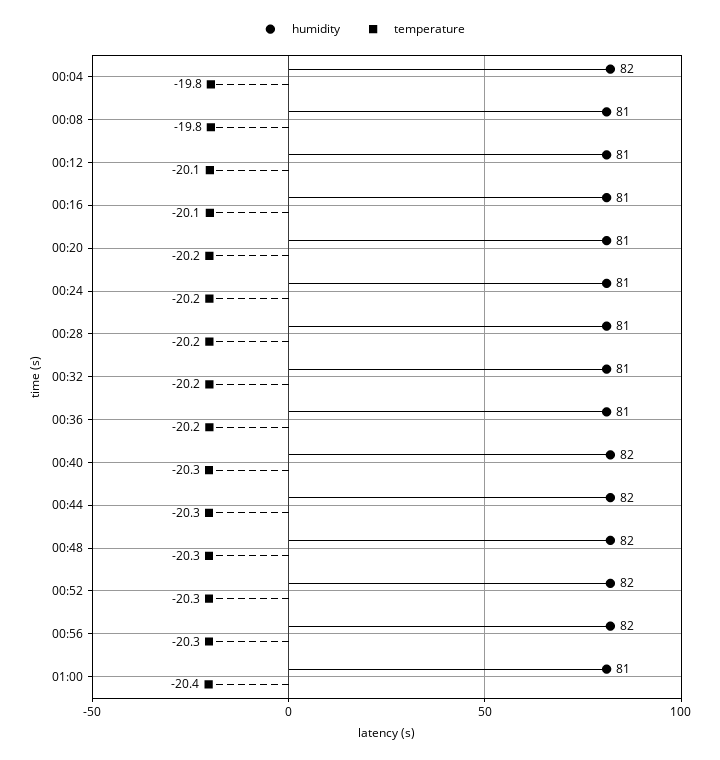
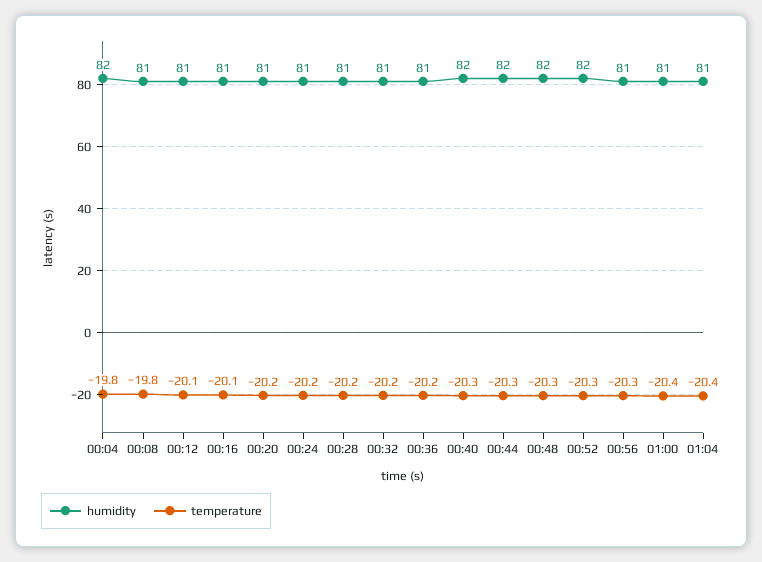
humidity, 00:56: 82 -> 81
humidity, 01:04: none -> 81
temperature, 01:04: none -> -20.4

